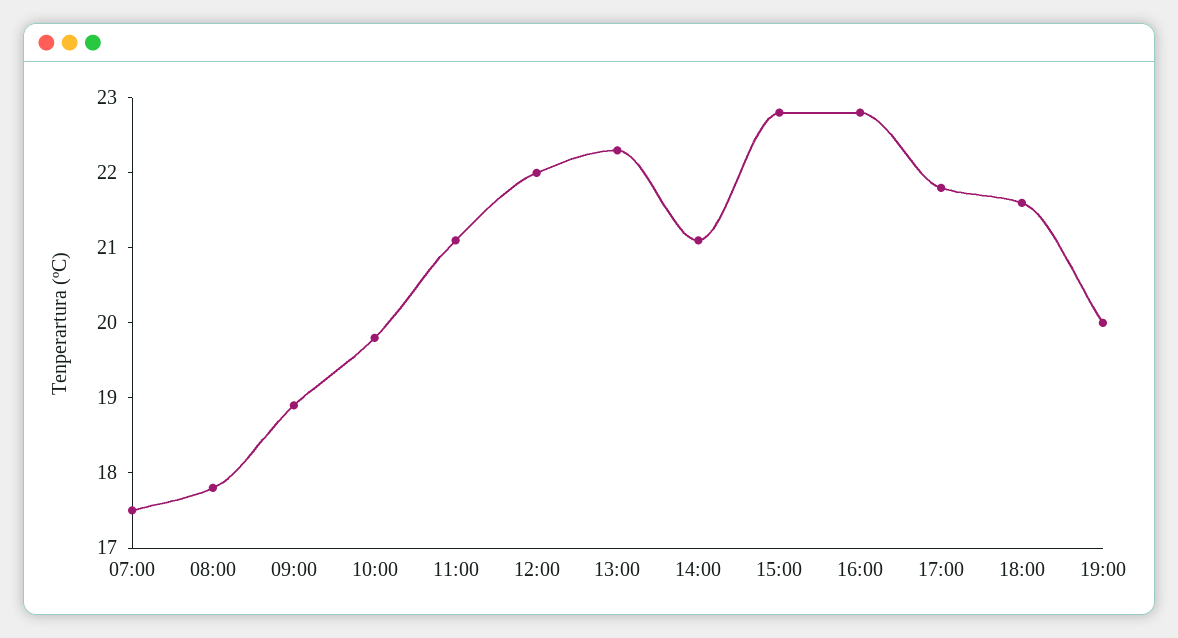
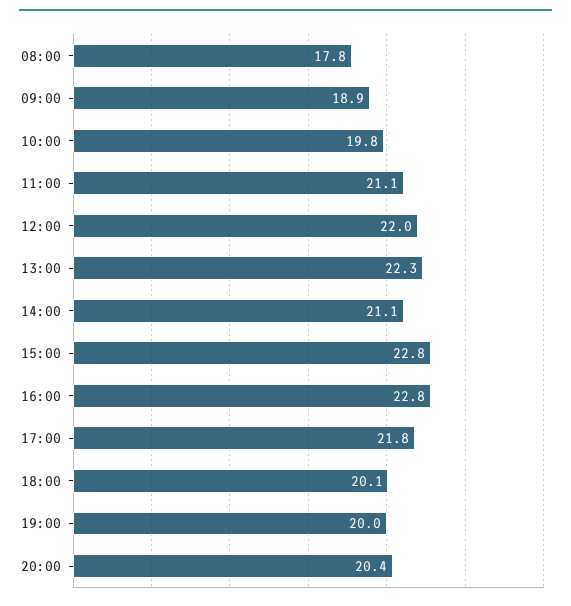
07:00: 17.5 -> none
18:00: 21.5 -> 20.1
20:00: none -> 20.4

